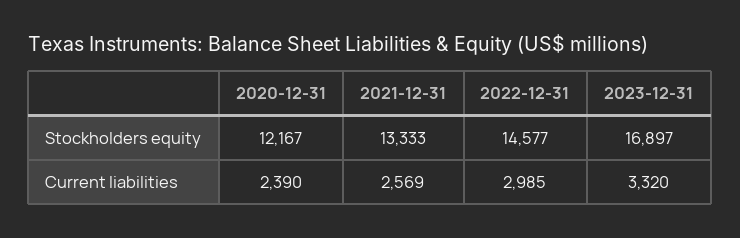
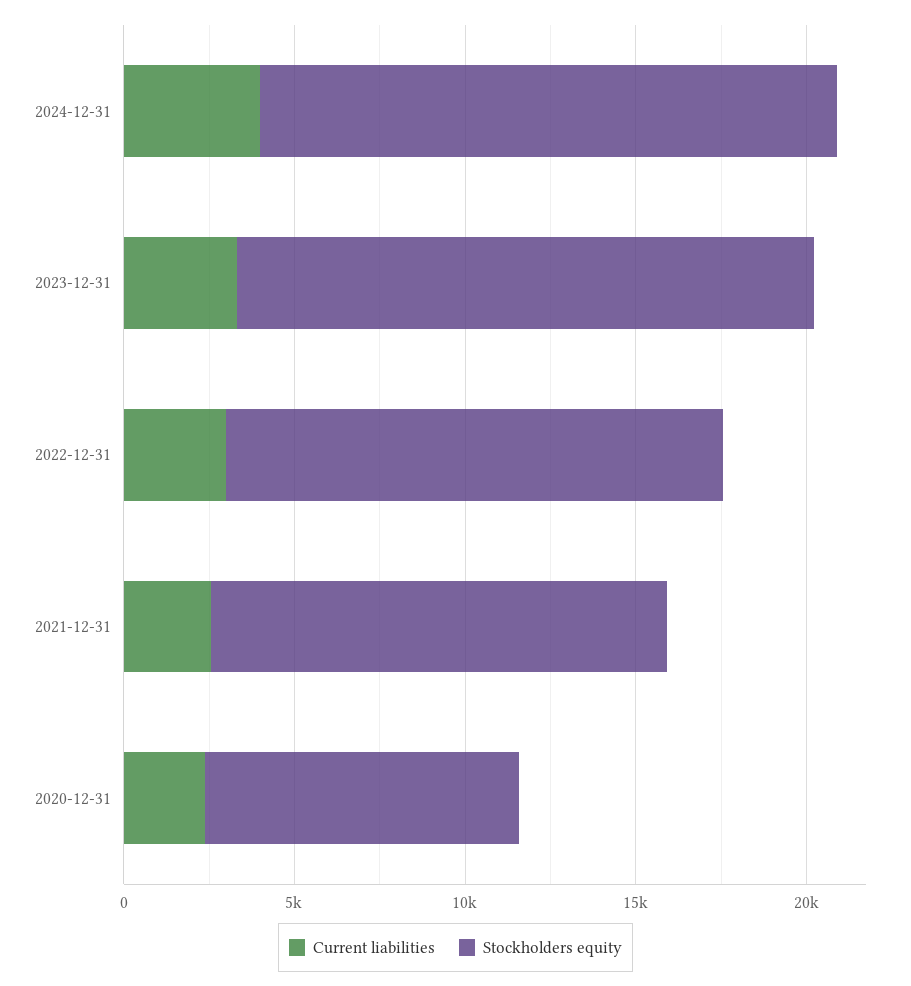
Stockholders equity, 2020-12-31: 12167 -> 9000
Current liabilities, 2024-12-31: none -> 4000
Stockholders equity, 2024-12-31: none -> 17000

